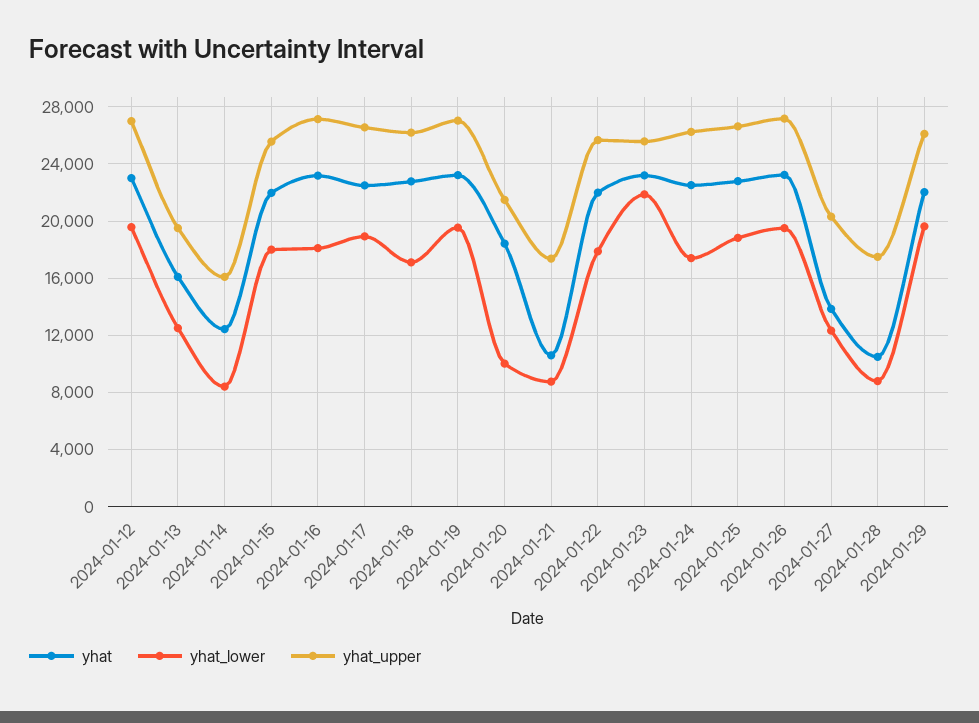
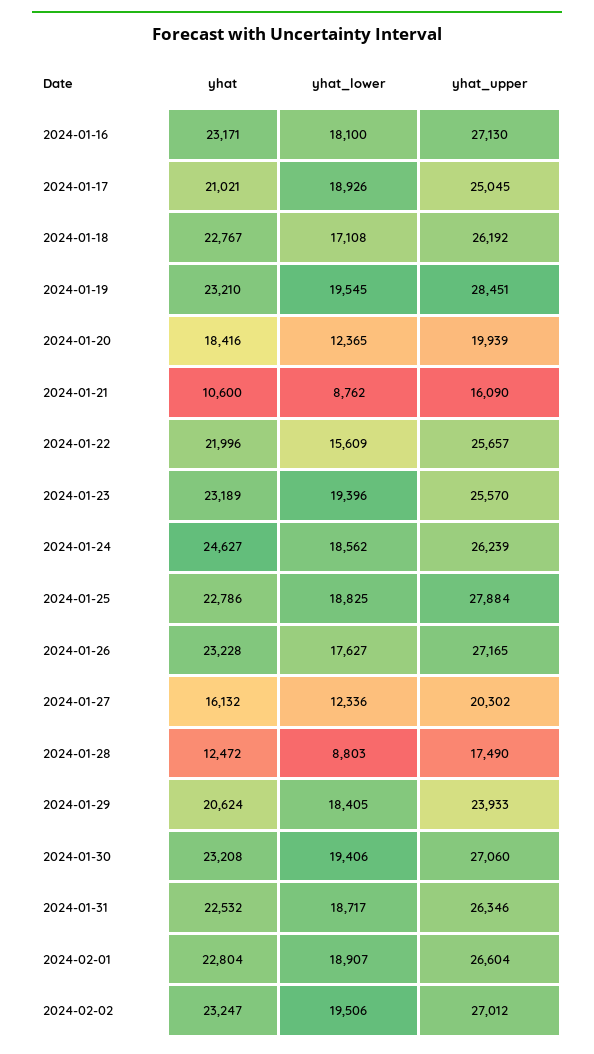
yhat, 2024-01-12: 23000 -> none
yhat_lower, 2024-01-12: 19500 -> none
yhat_upper, 2024-01-12: 27000 -> none
yhat, 2024-01-13: 16000 -> none
yhat_lower, 2024-01-13: 12500 -> none
yhat_upper, 2024-01-13: 19500 -> none
yhat, 2024-01-14: 12500 -> none
yhat_lower, 2024-01-14: 8500 -> none
yhat_upper, 2024-01-14: 16000 -> none
yhat, 2024-01-15: 22000 -> none
yhat_lower, 2024-01-15: 18000 -> none
yhat_upper, 2024-01-15: 25500 -> none
yhat, 2024-01-17: 22500 -> 21021
yhat_upper, 2024-01-17: 26500 -> 25045
yhat_upper, 2024-01-19: 27000 -> 28451
yhat_lower, 2024-01-20: 10000 -> 12365
yhat_upper, 2024-01-20: 21500 -> 19939
yhat_upper, 2024-01-21: 17500 -> 16090
yhat_lower, 2024-01-22: 18000 -> 15609
yhat_lower, 2024-01-23: 22000 -> 19396
yhat, 2024-01-24: 22500 -> 24627
yhat_lower, 2024-01-24: 17500 -> 18562
yhat_upper, 2024-01-25: 26500 -> 27884
yhat_lower, 2024-01-26: 19500 -> 17627
yhat, 2024-01-27: 14000 -> 16132
yhat, 2024-01-28: 10500 -> 12472
yhat, 2024-01-29: 22000 -> 20624
yhat_lower, 2024-01-29: 19500 -> 18405
yhat_upper, 2024-01-29: 26000 -> 23933
yhat, 2024-01-30: none -> 23208
yhat_lower, 2024-01-30: none -> 19406
yhat_upper, 2024-01-30: none -> 27060
yhat, 2024-01-31: none -> 22532
yhat_lower, 2024-01-31: none -> 18717
yhat_upper, 2024-01-31: none -> 26346
yhat, 2024-02-01: none -> 22804
yhat_lower, 2024-02-01: none -> 18907
yhat_upper, 2024-02-01: none -> 26604
yhat, 2024-02-02: none -> 23247
yhat_lower, 2024-02-02: none -> 19506
yhat_upper, 2024-02-02: none -> 27012

